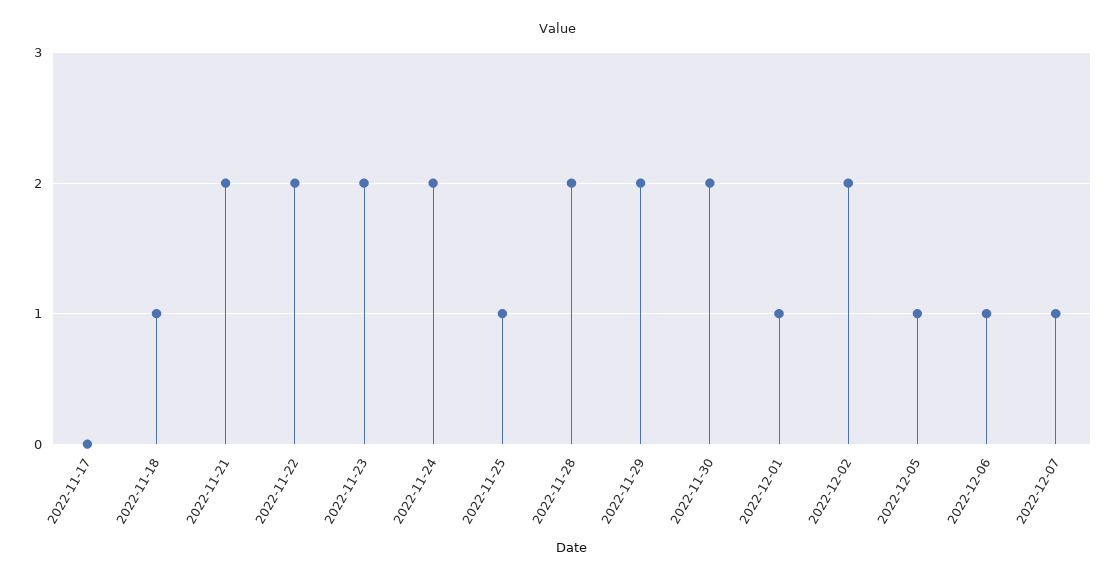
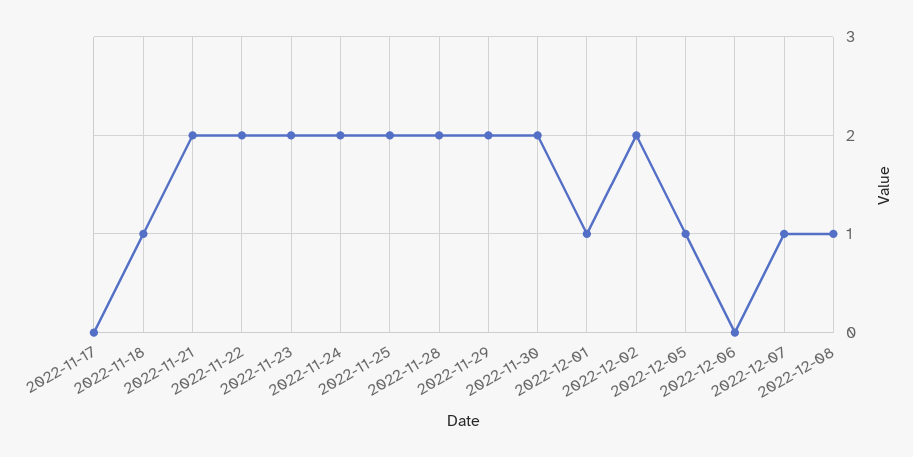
2022-11-25: 1 -> 2
2022-12-06: 1 -> 0
2022-12-08: none -> 1

